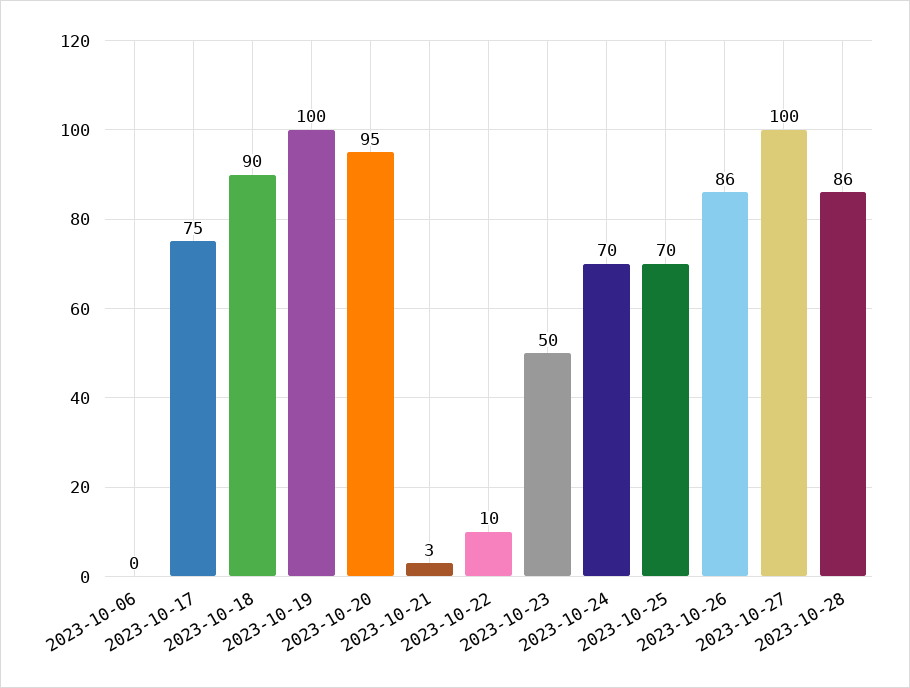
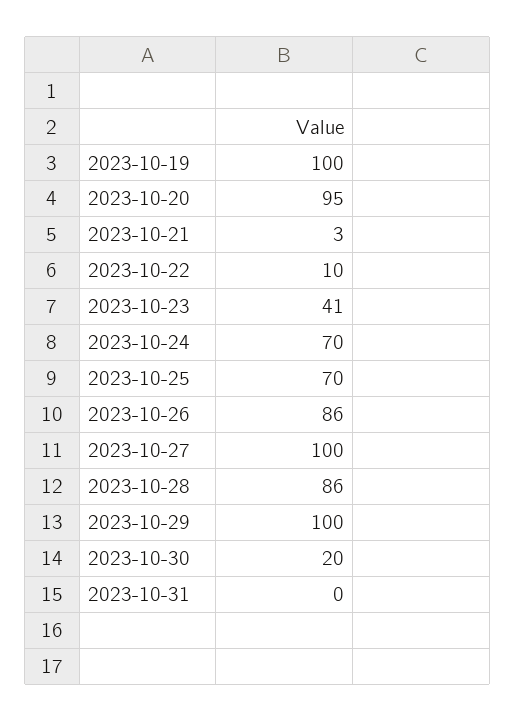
2023-10-06: 0 -> none
2023-10-17: 75 -> none
2023-10-18: 90 -> none
2023-10-23: 50 -> 41
2023-10-29: none -> 100
2023-10-30: none -> 20
2023-10-31: none -> 0

